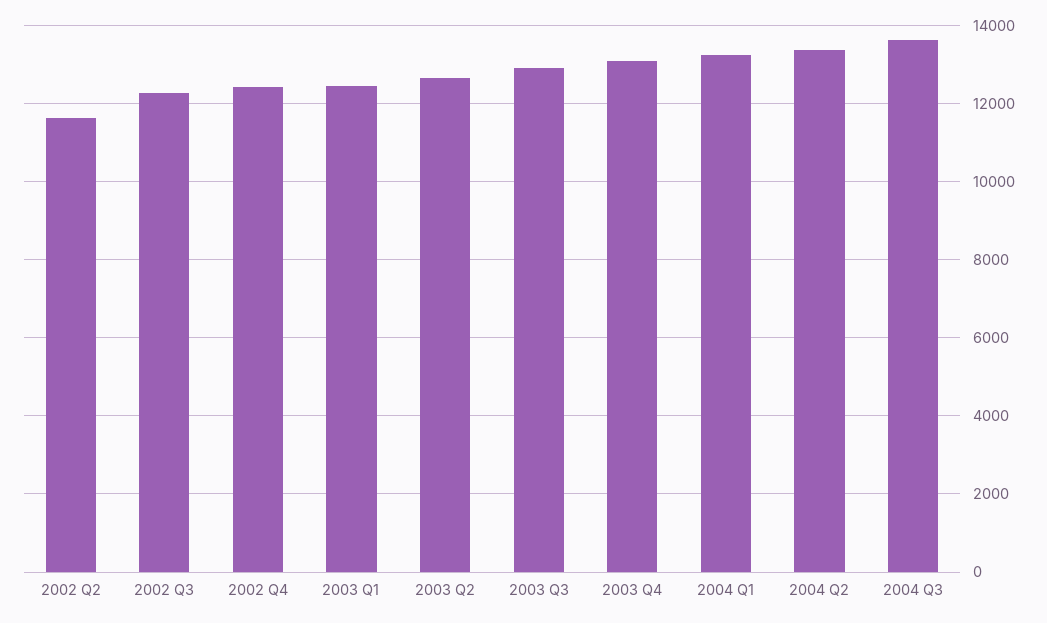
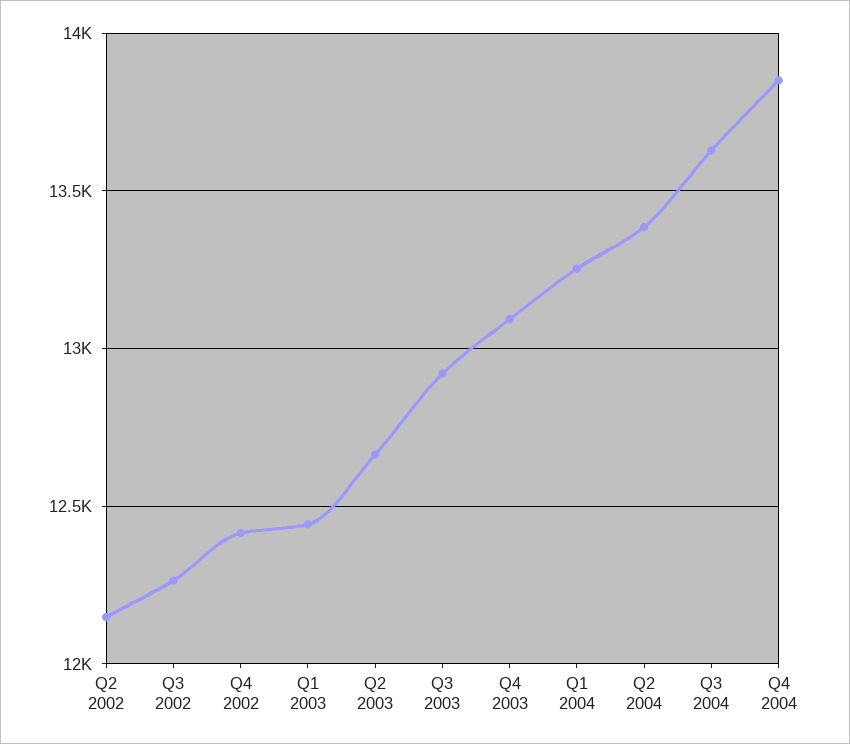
2002 Q2: 11600 -> 12150
Q4 2004: none -> 13850

